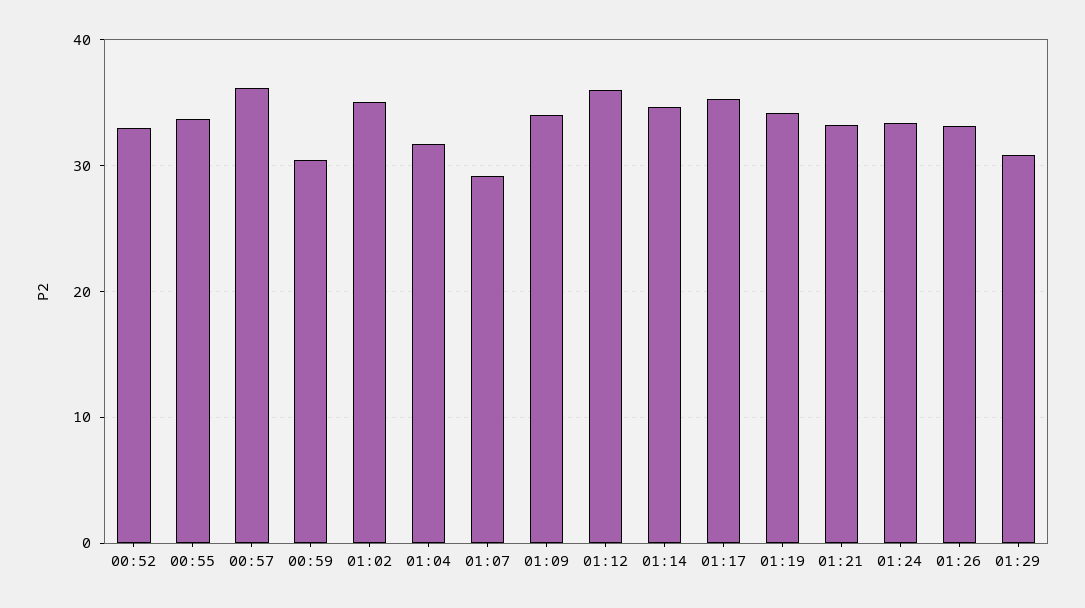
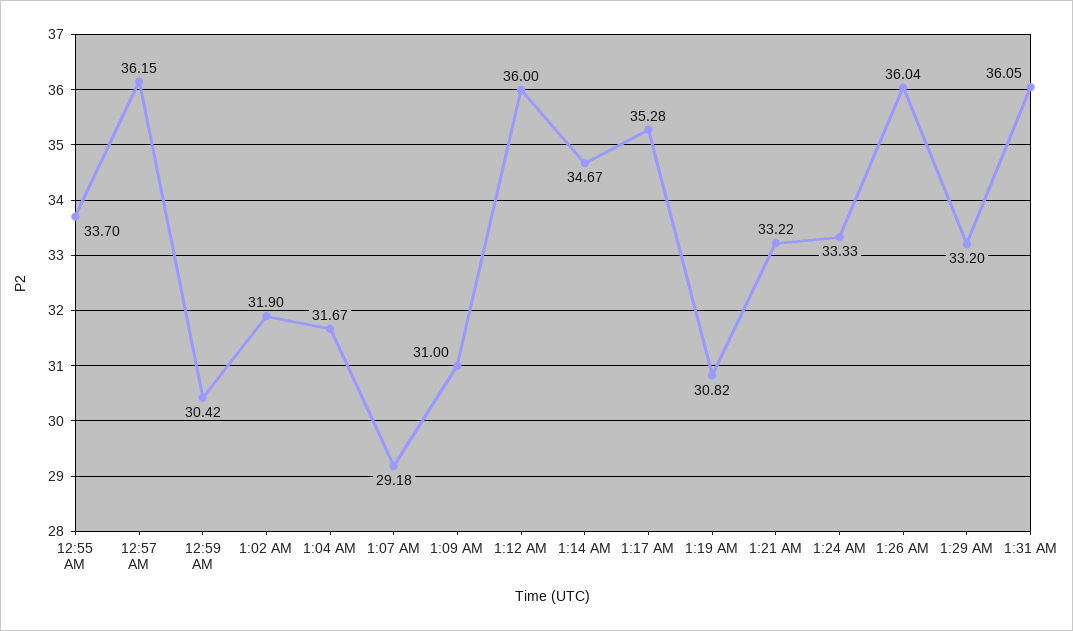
00:52: 33 -> none
01:02: 35 -> 31.9
01:09: 34 -> 31
01:19: 34 -> 30.82
01:26: 33 -> 36.04
01:29: 31 -> 33.2
1:31 AM: none -> 36.05

